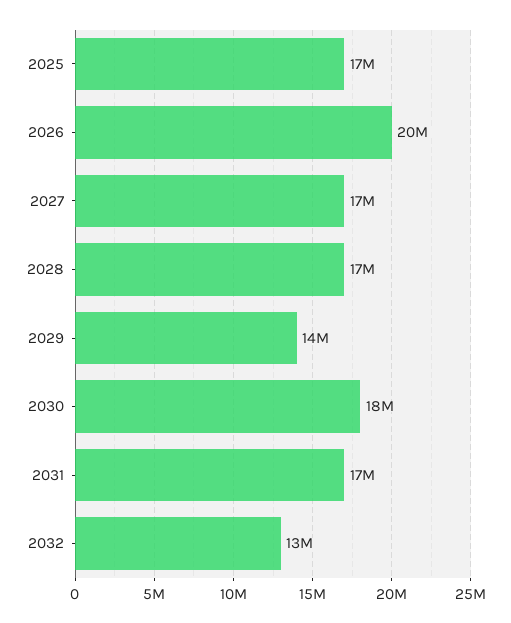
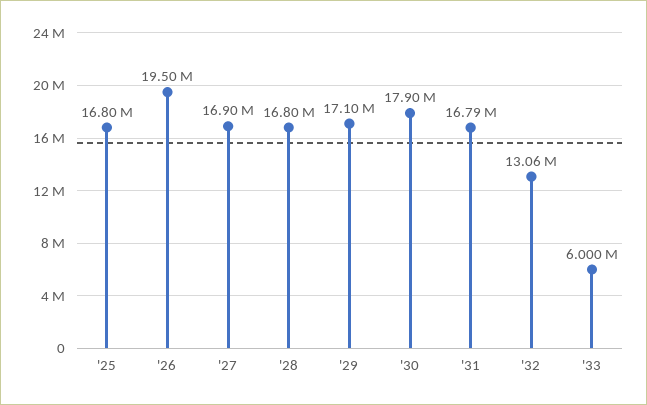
2029: 14000000 -> 17100000
'33: none -> 6000000

